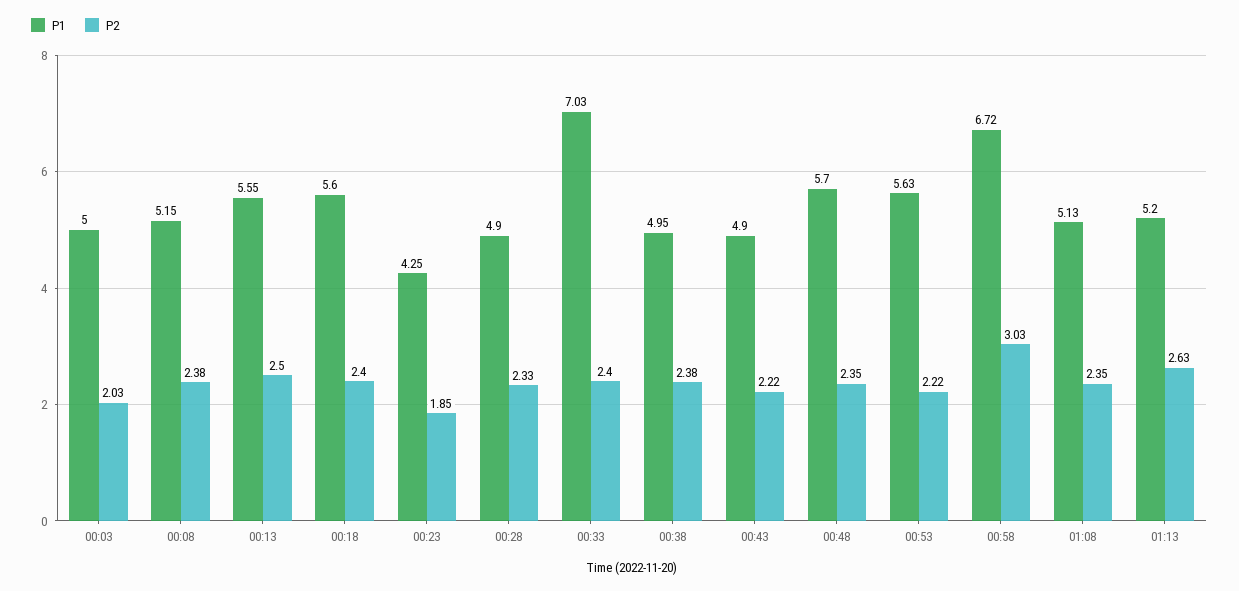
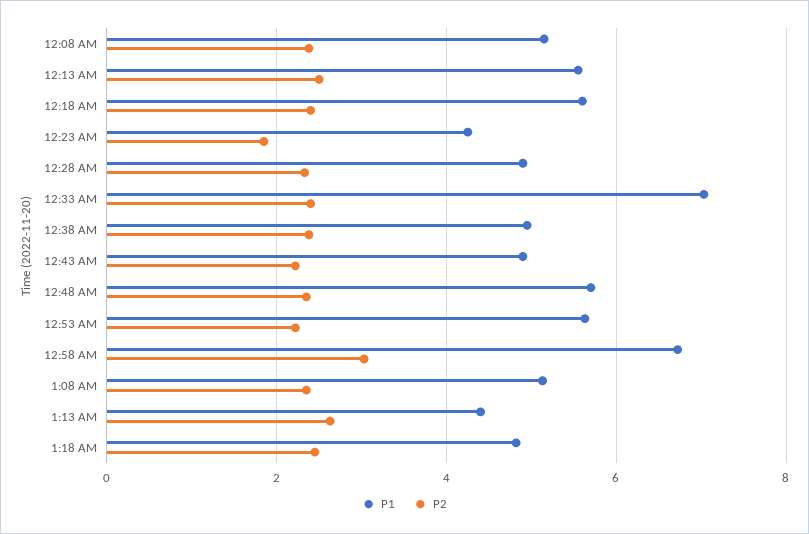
P1, 00:03: 5 -> none
P2, 00:03: 2.03 -> none
P1, 01:13: 5.2 -> 4.4
P1, 1:18 AM: none -> 4.8
P2, 1:18 AM: none -> 2.4

